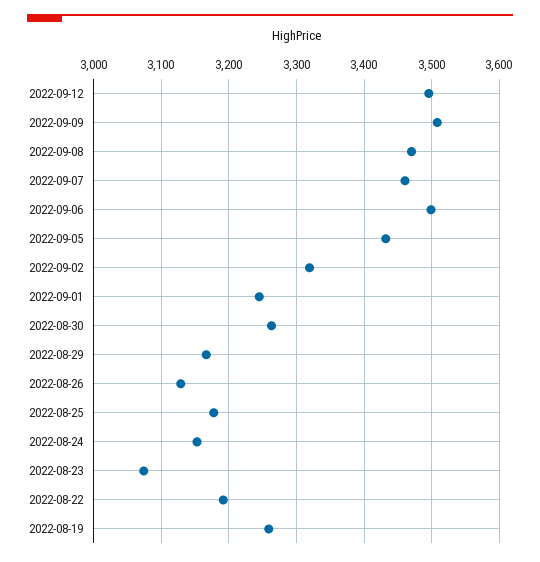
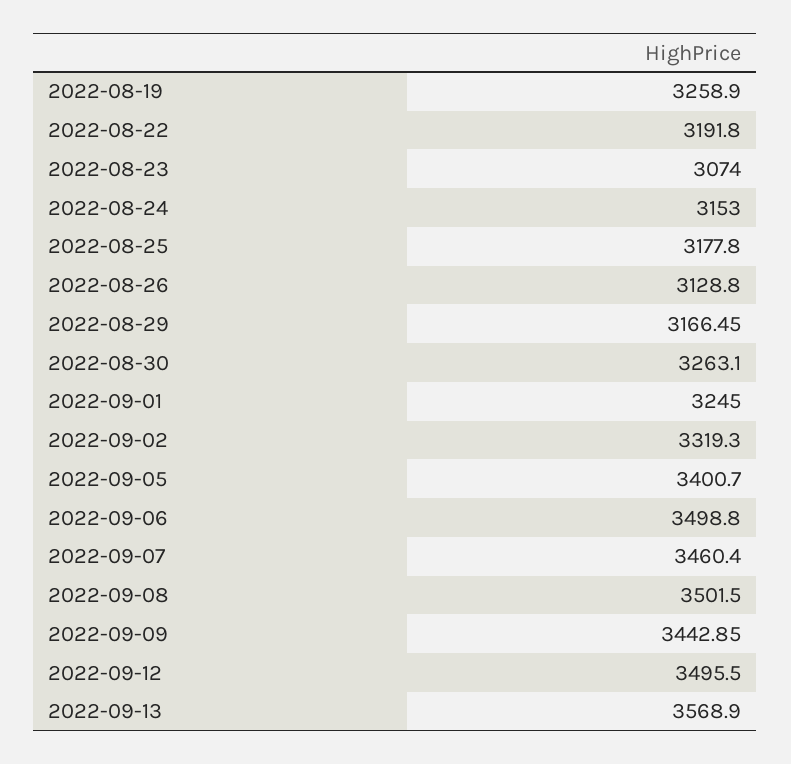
2022-09-09: 3510 -> 3442.85
2022-09-08: 3470 -> 3501.5
2022-09-05: 3430 -> 3400.7
2022-09-13: none -> 3568.9

